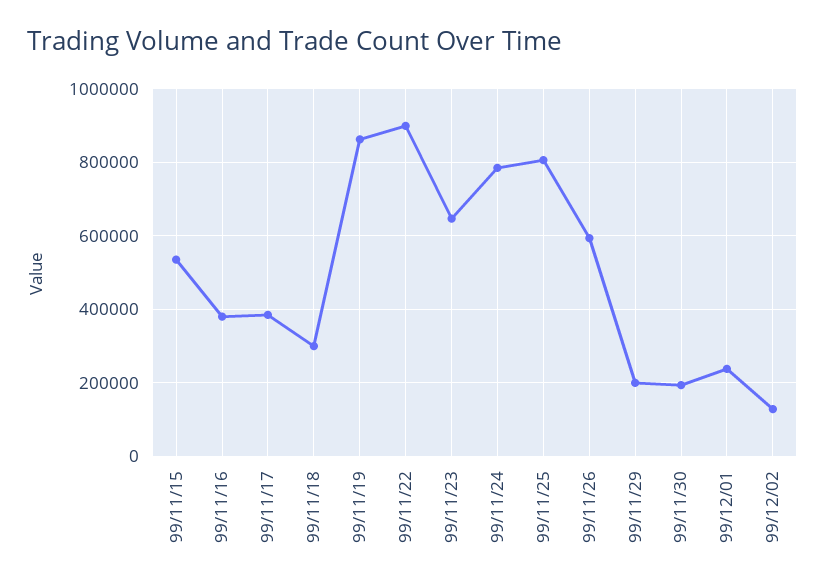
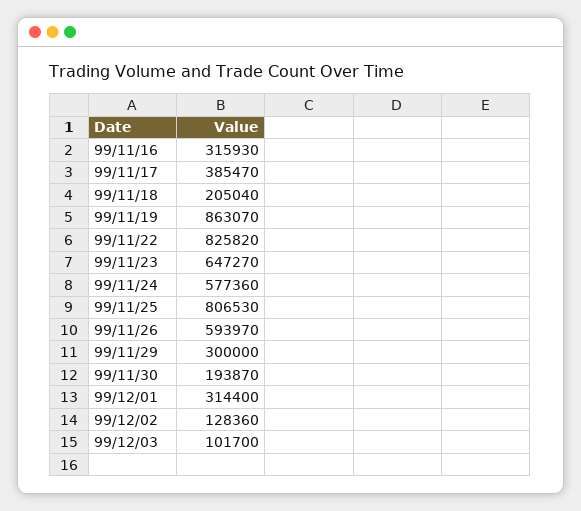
99/11/15: 540000 -> none
99/11/16: 380000 -> 315930
99/11/18: 300000 -> 205040
99/11/22: 900000 -> 825820
99/11/24: 780000 -> 577360
99/11/29: 200000 -> 300000
99/12/01: 240000 -> 314400
99/12/03: none -> 101700

